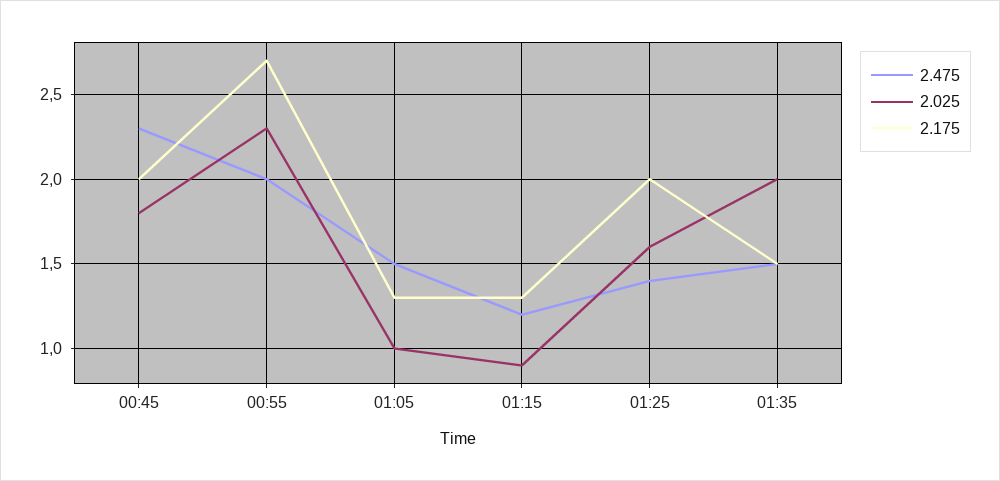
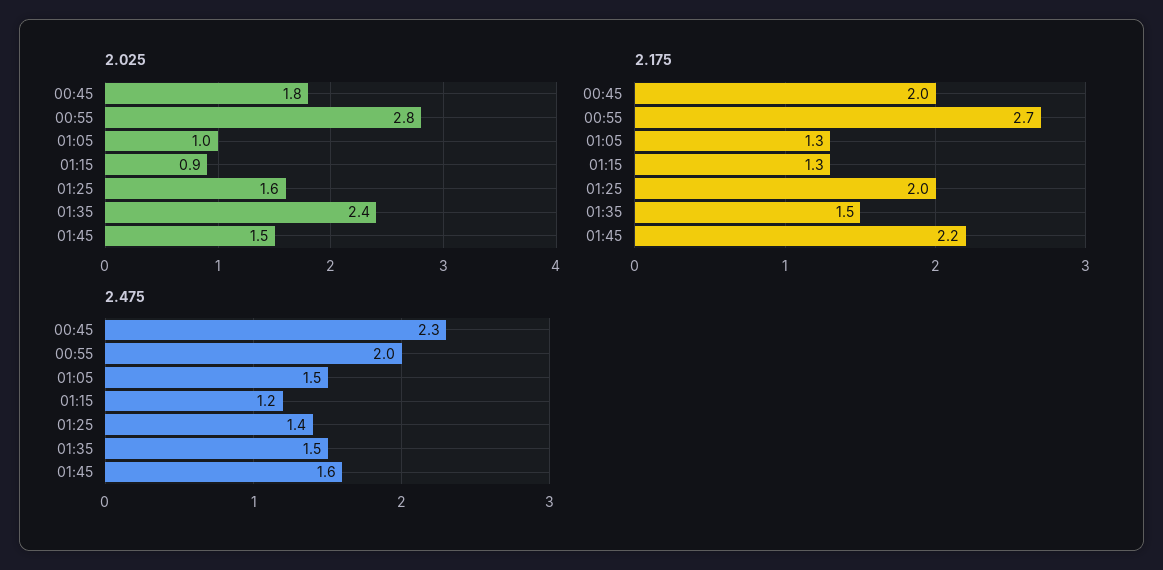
2.025, 00:55: 2.3 -> 2.8
2.025, 01:35: 2 -> 2.4
2.025, 01:45: none -> 1.5
2.175, 01:45: none -> 2.2
2.475, 01:45: none -> 1.6

